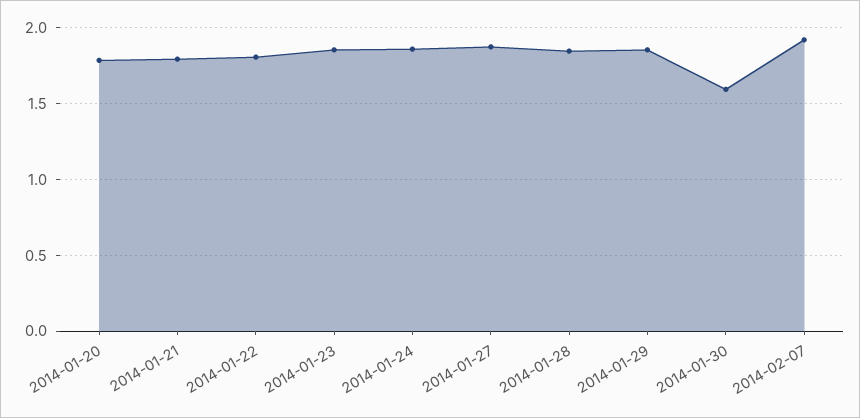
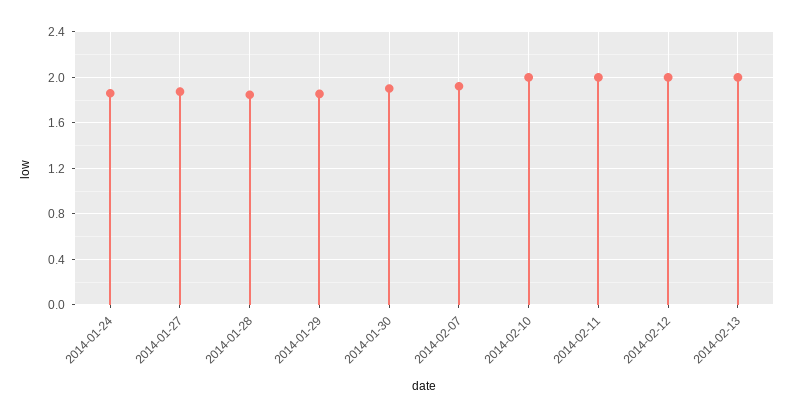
2014-01-20: 1.8 -> none
2014-01-21: 1.8 -> none
2014-01-22: 1.8 -> none
2014-01-23: 1.85 -> none
2014-01-30: 1.6 -> 1.9
2014-02-10: none -> 2
2014-02-11: none -> 2
2014-02-12: none -> 2
2014-02-13: none -> 2

